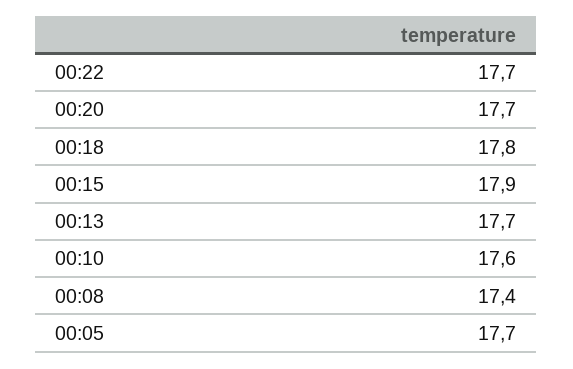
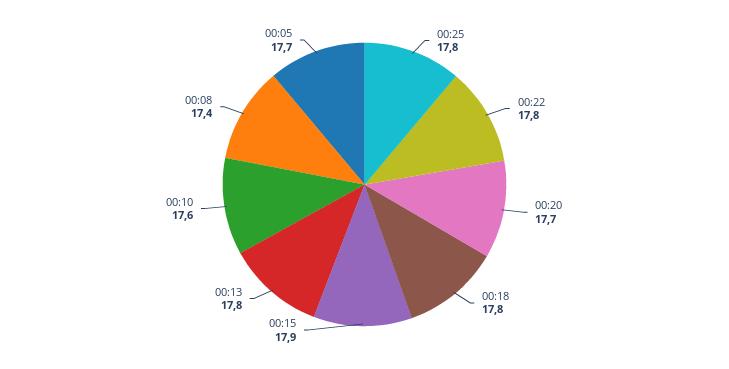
00:22: 17.7 -> 17.8
00:13: 17.7 -> 17.8
00:25: none -> 17.8

